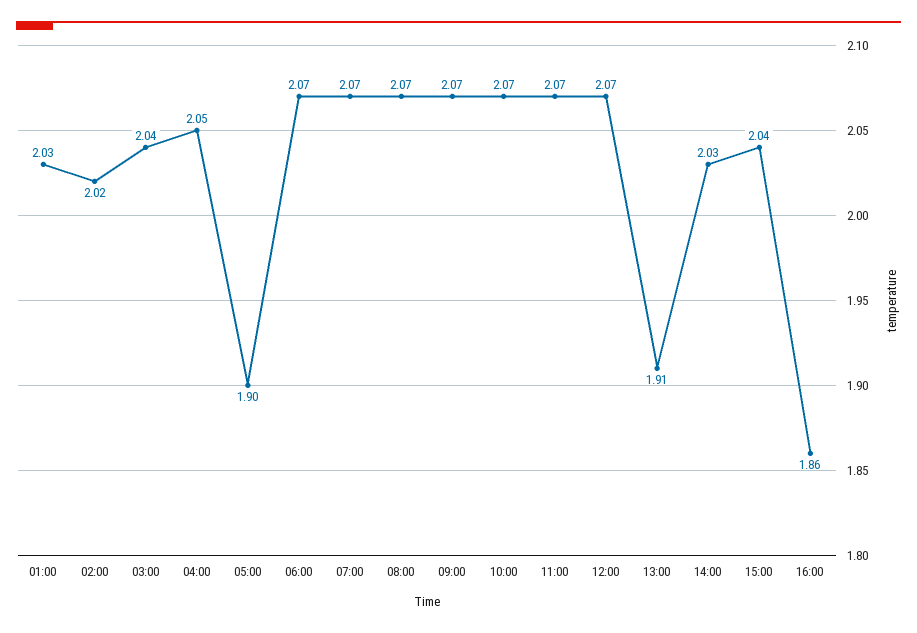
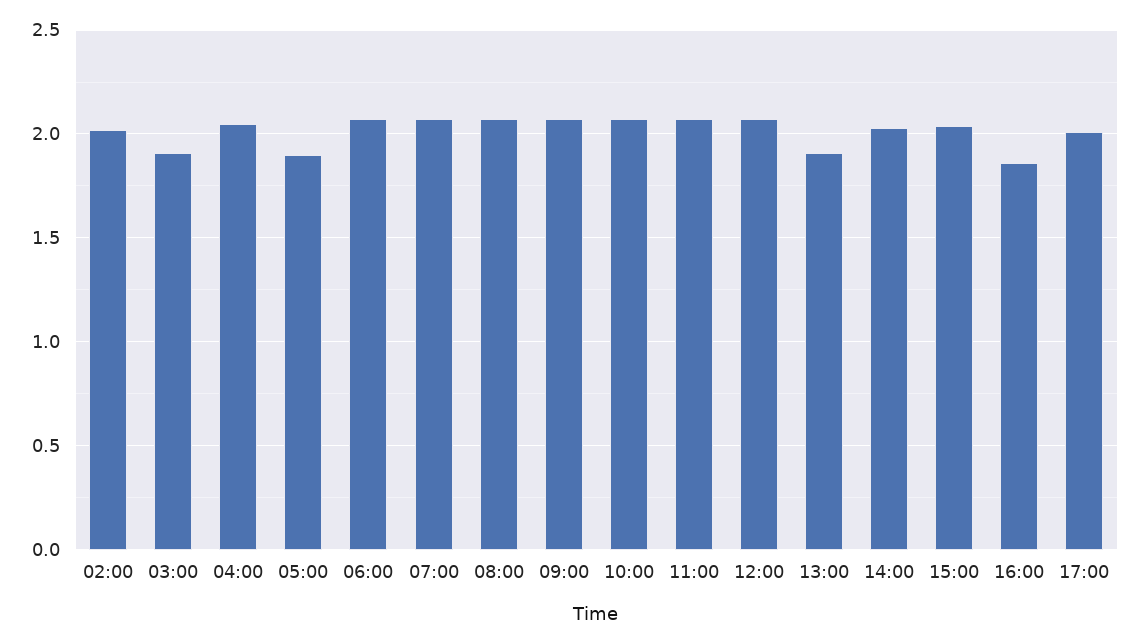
01:00: 2.03 -> none
03:00: 2.04 -> 1.9
17:00: none -> 2

